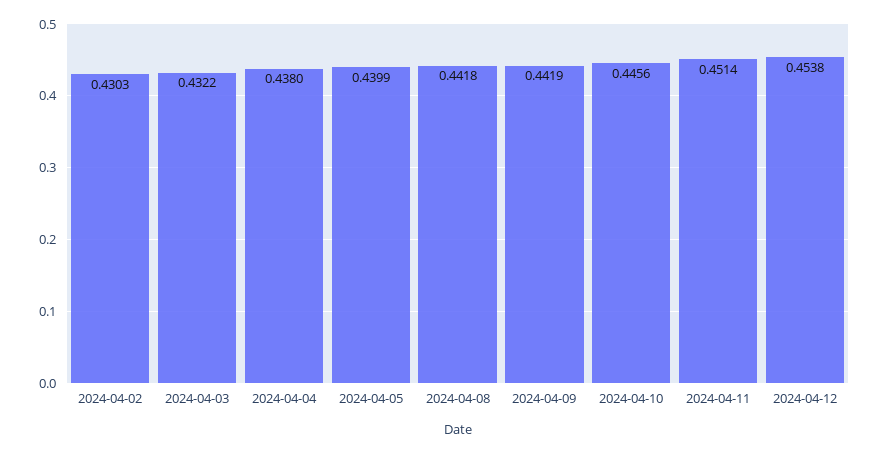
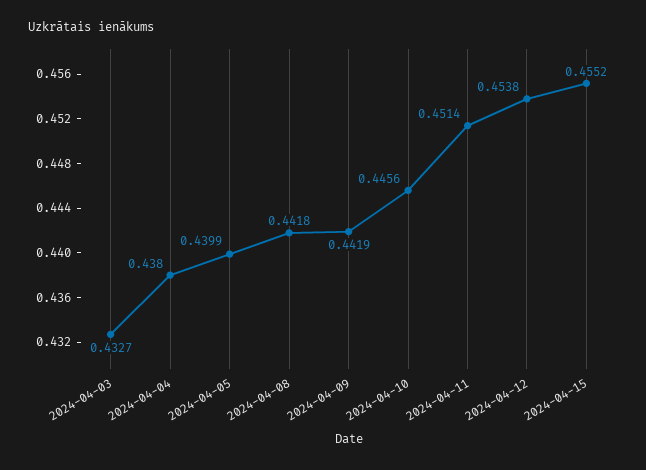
2024-04-02: 0.4303 -> none
2024-04-03: 0.4322 -> 0.4327
2024-04-15: none -> 0.4552

